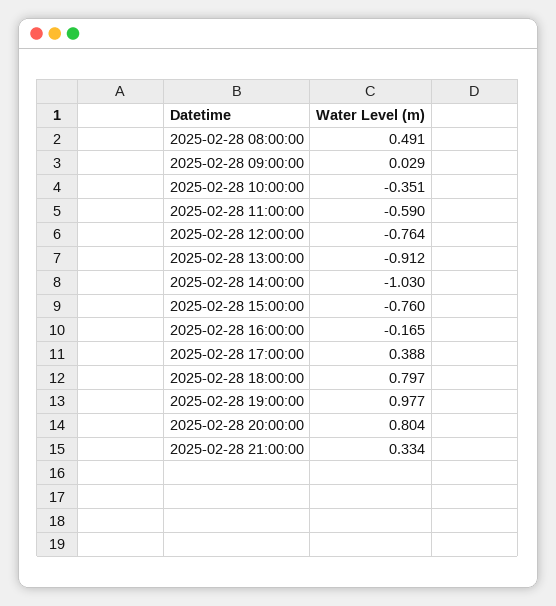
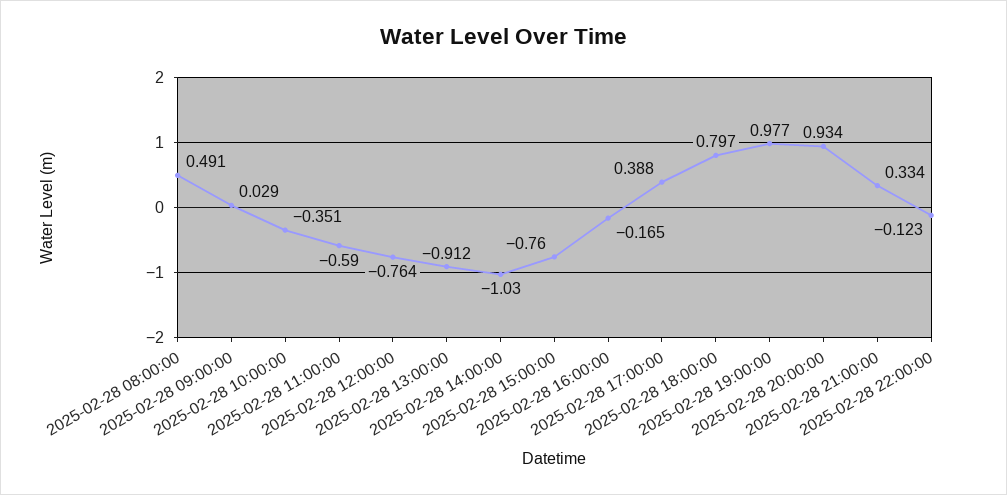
2025-02-28 20:00:00: 0.804 -> 0.934
2025-02-28 22:00:00: none -> -0.123

